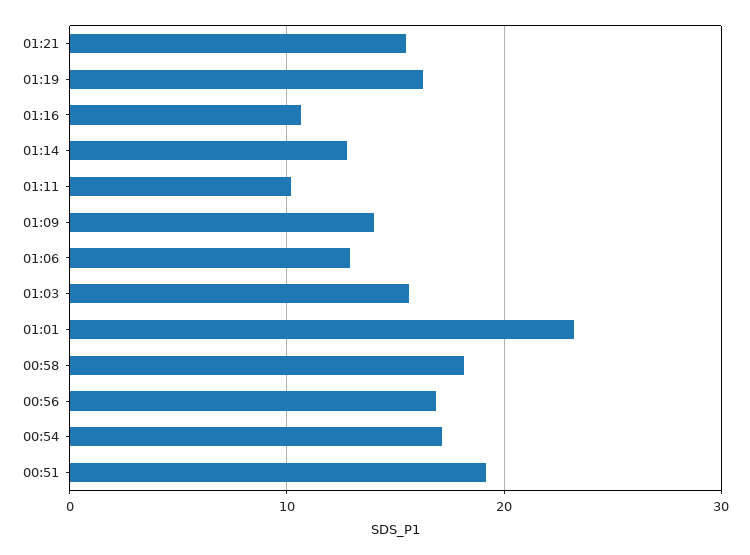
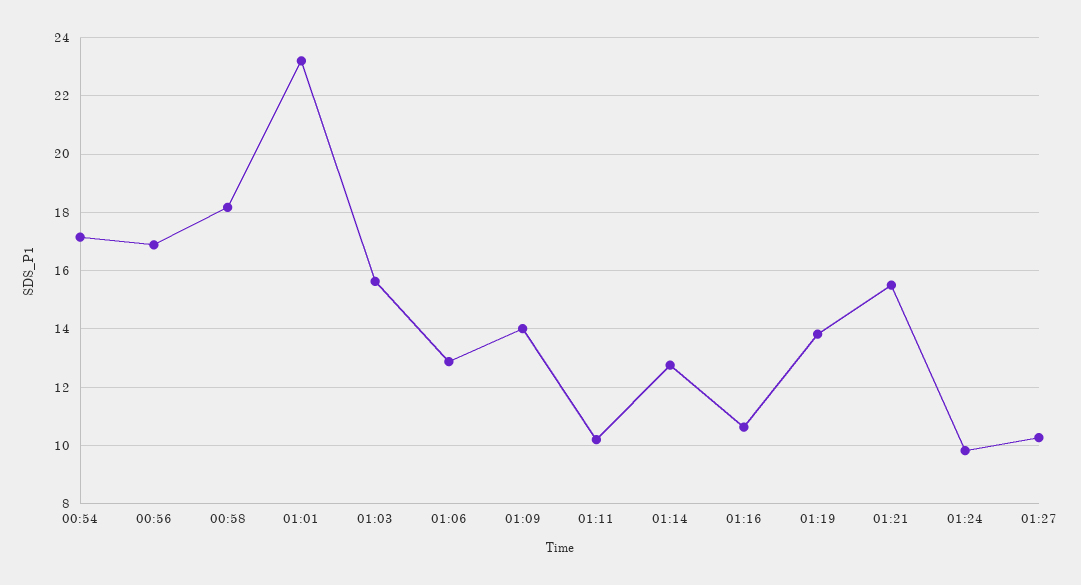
01:19: 16 -> 13.75
00:51: 19 -> none
01:24: none -> 9.75
01:27: none -> 10.25

